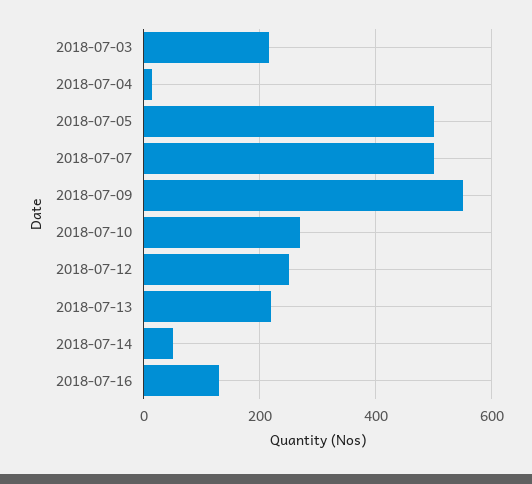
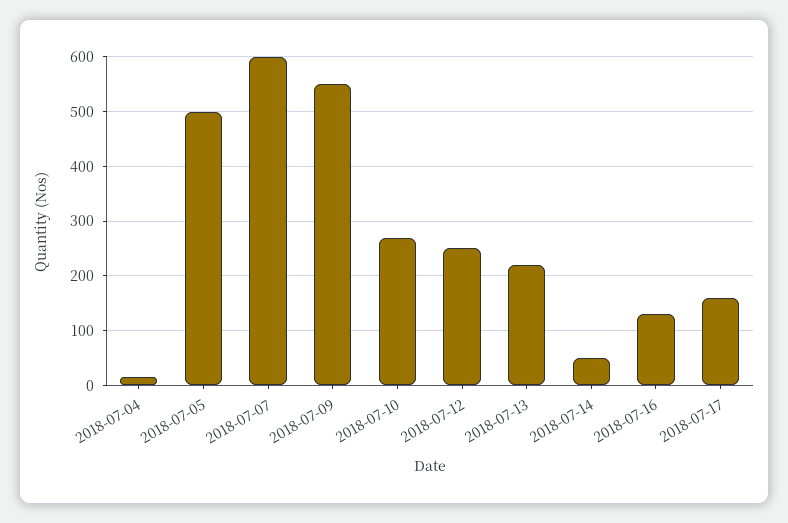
2018-07-03: 220 -> none
2018-07-07: 500 -> 600
2018-07-17: none -> 160

